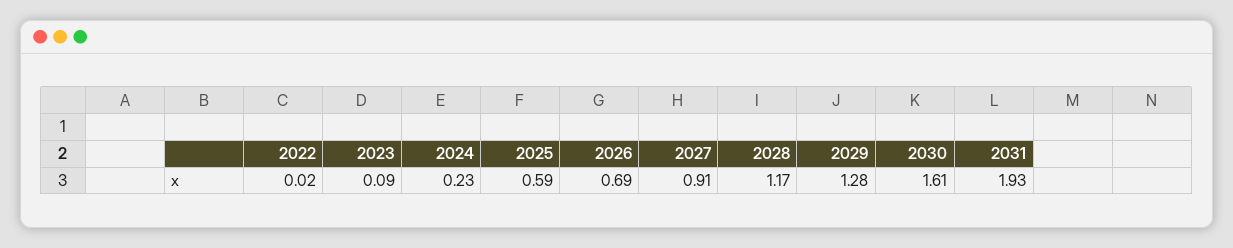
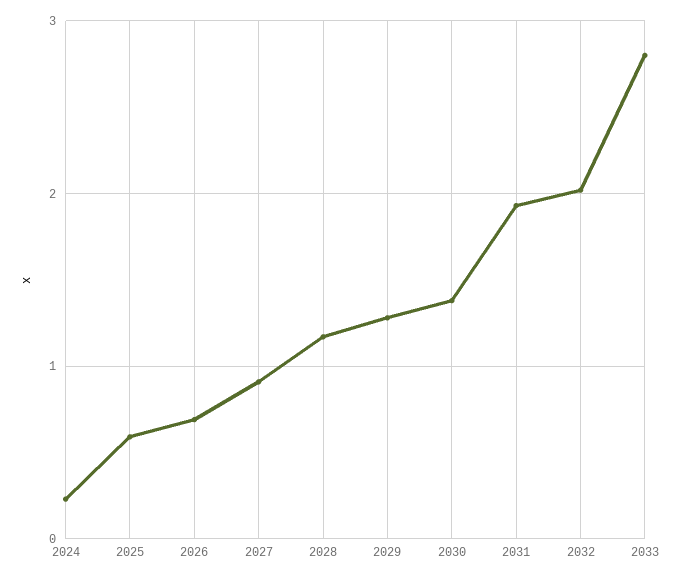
2022: 0.02 -> none
2023: 0.09 -> none
2030: 1.61 -> 1.4
2032: none -> 2
2033: none -> 2.8

